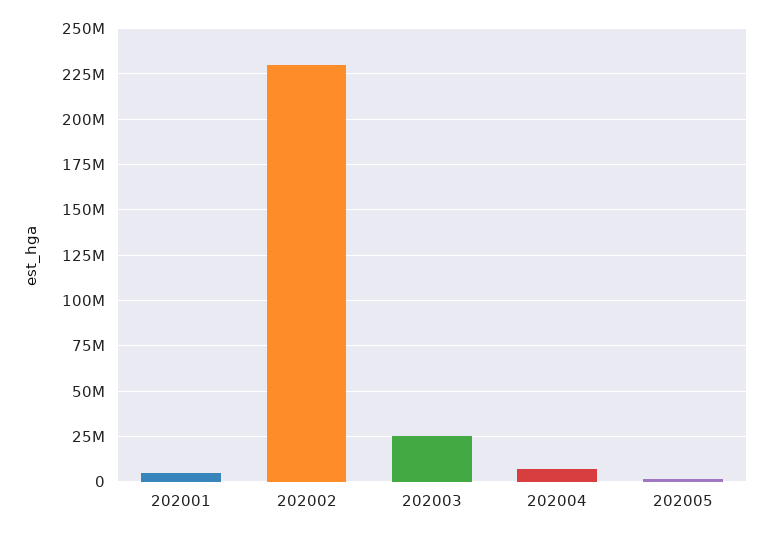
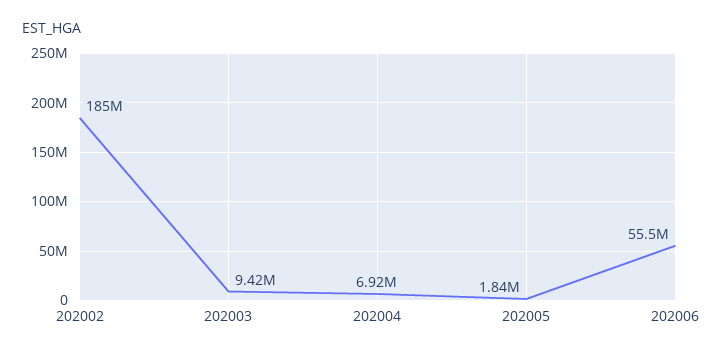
202001: 5000000 -> none
202002: 230000000 -> 185000000
202003: 25000000 -> 9420000
202006: none -> 55500000

